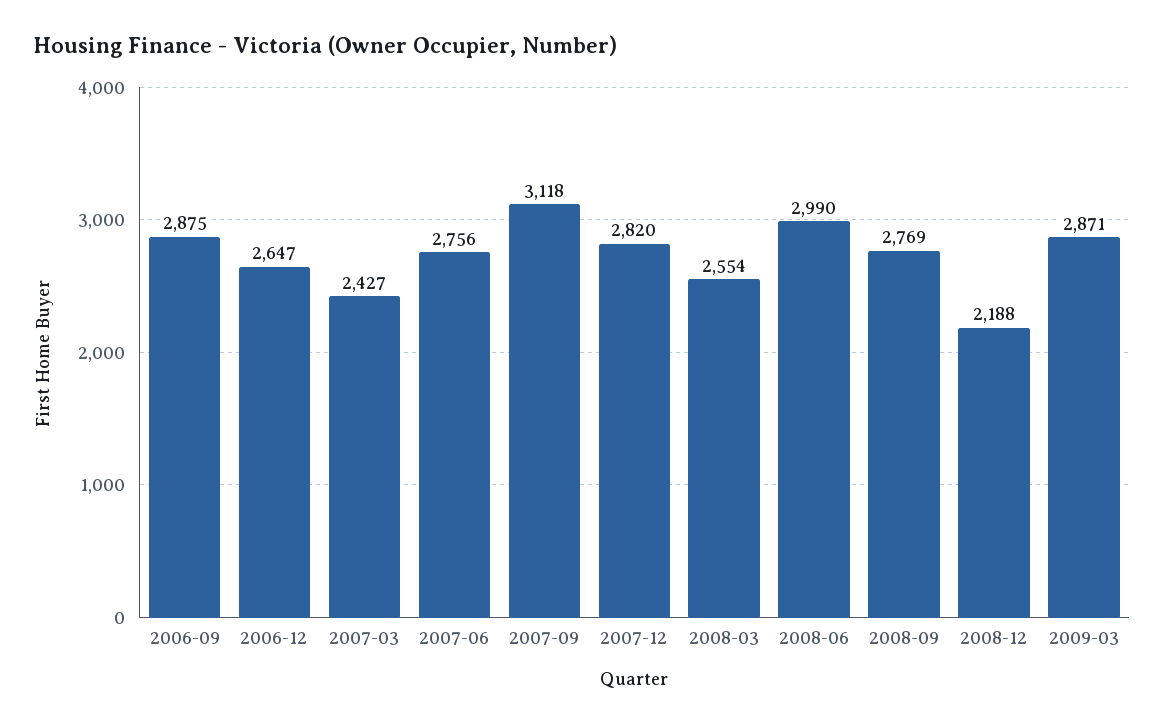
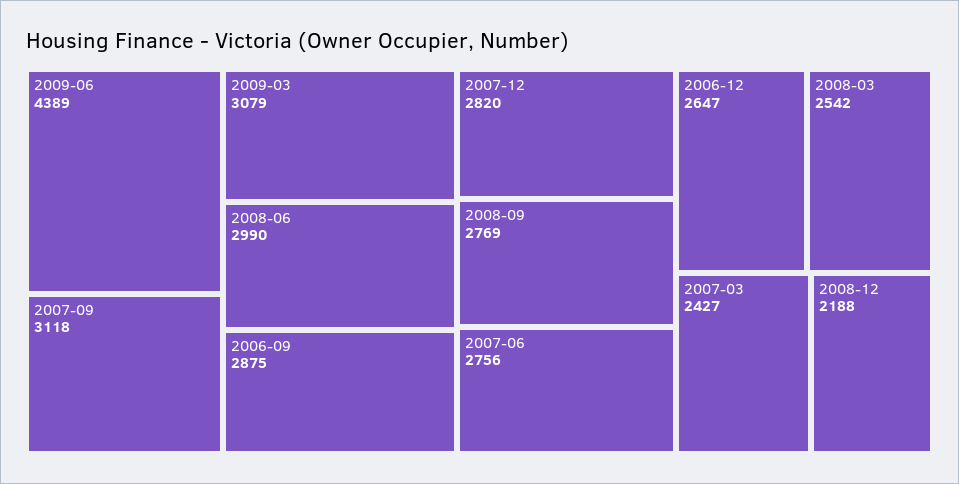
2008-03: 2554 -> 2542
2009-03: 2871 -> 3079
2009-06: none -> 4389

